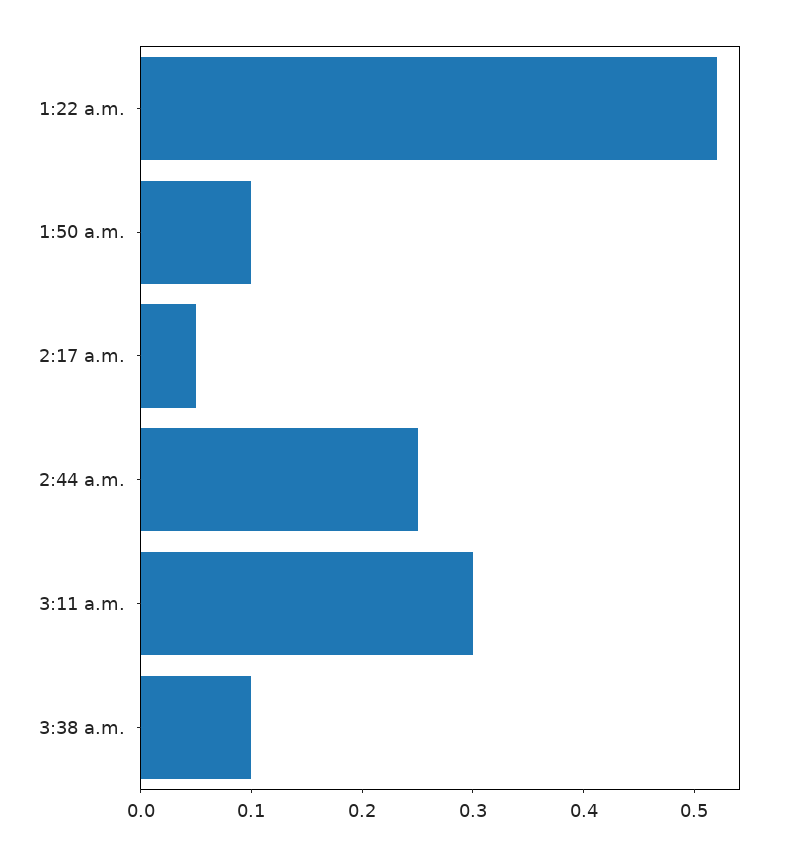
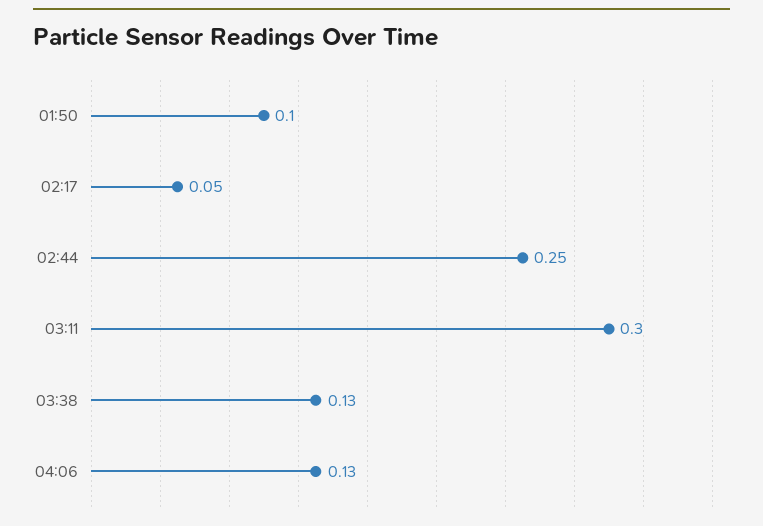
1:22 a.m.: 0.52 -> none
3:38 a.m.: 0.1 -> 0.13
04:06: none -> 0.13

